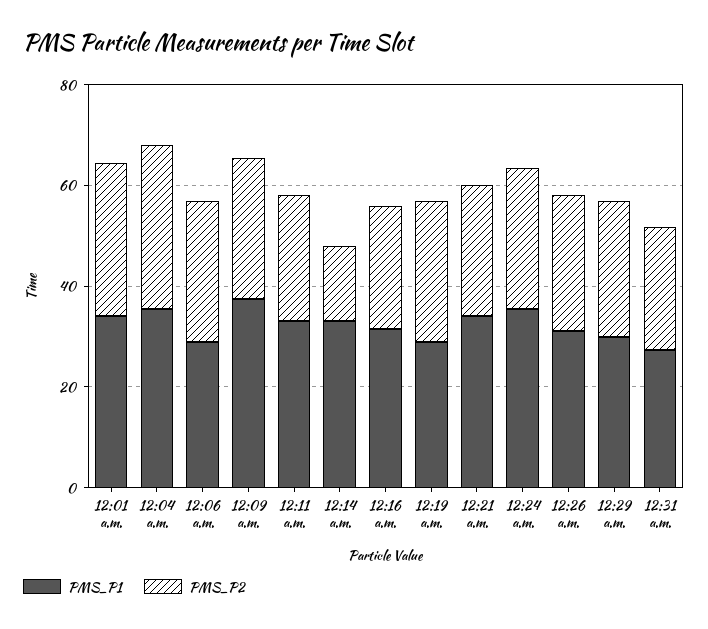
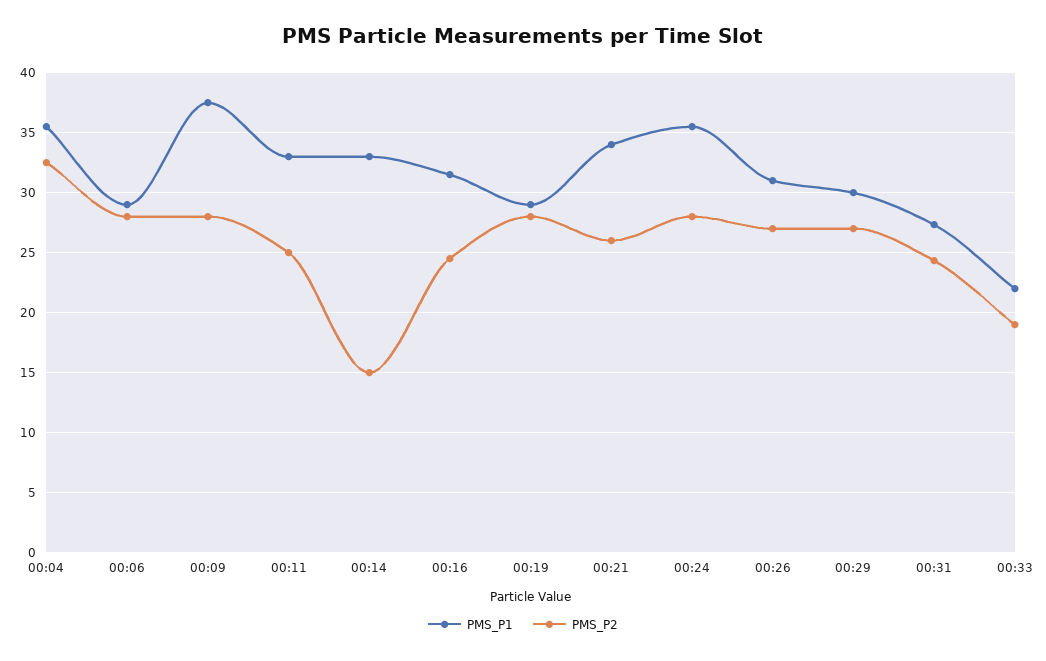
PMS_P1, 12:01 a.m.: 35 -> none
PMS_P2, 12:01 a.m.: 30 -> none
PMS_P1, 00:33: none -> 22
PMS_P2, 00:33: none -> 19

